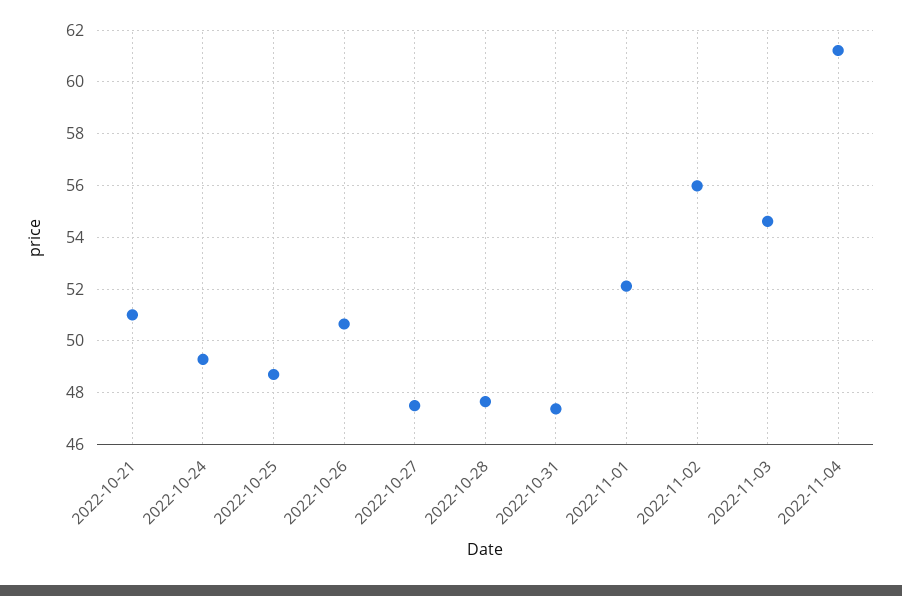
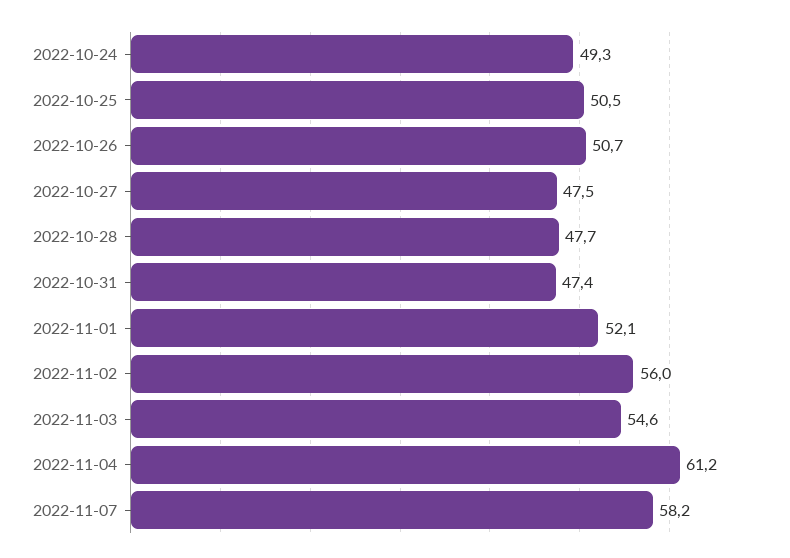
2022-10-21: 51 -> none
2022-10-25: 48.75 -> 50.5
2022-11-07: none -> 58.2

